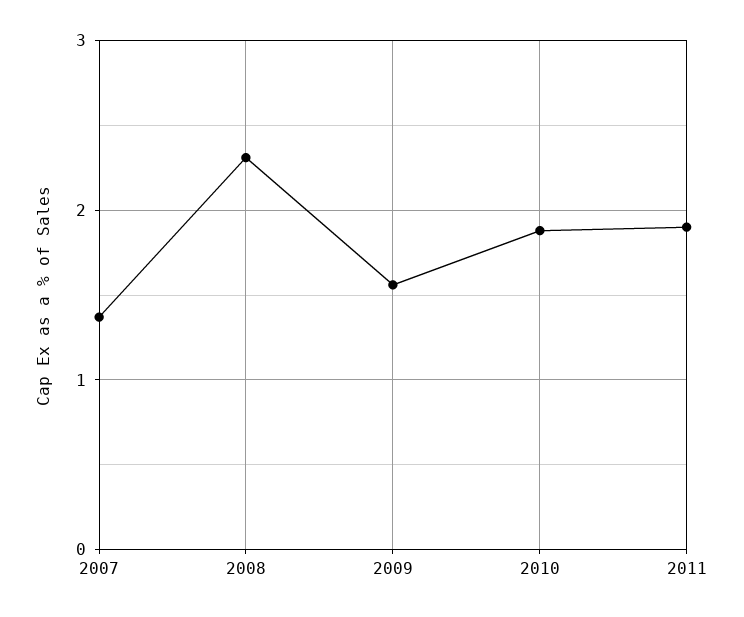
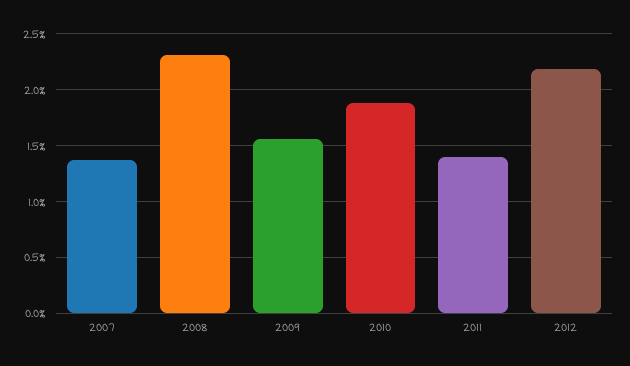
2011: 1.9 -> 1.4
2012: none -> 2.2

